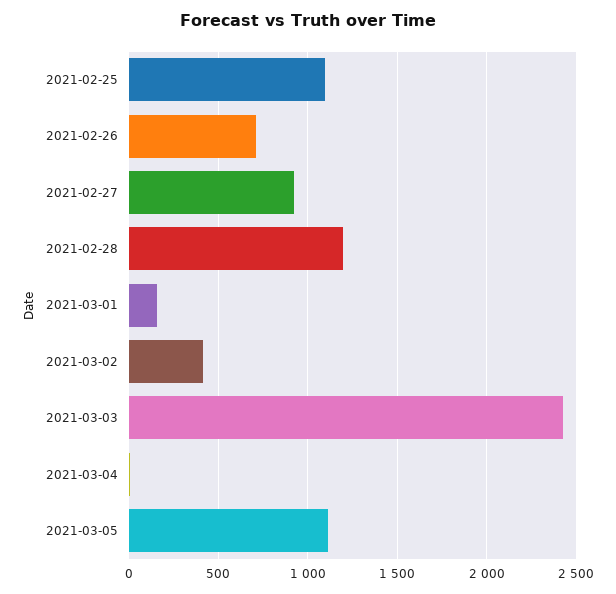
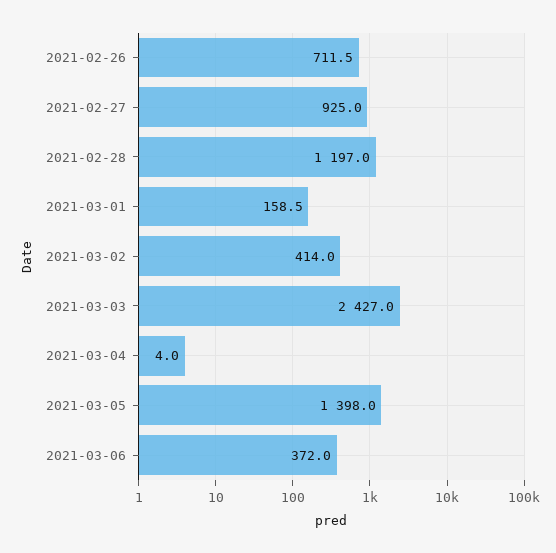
2021-02-25: 1100 -> none
2021-03-05: 1100 -> 1398
2021-03-06: none -> 372

